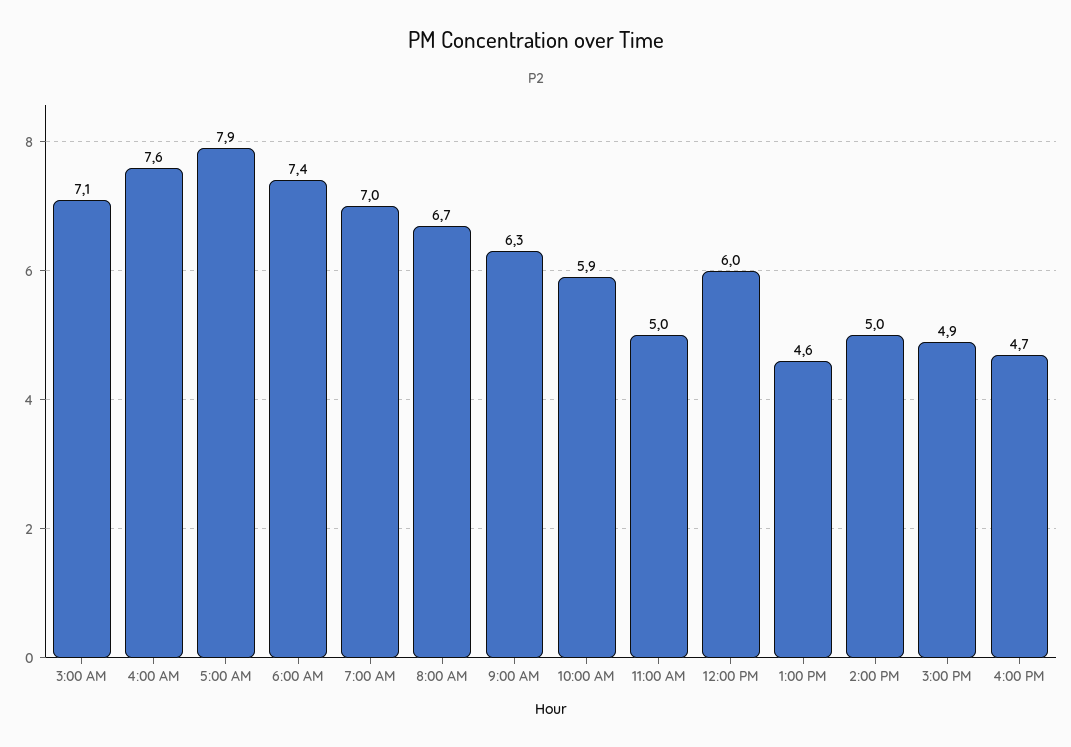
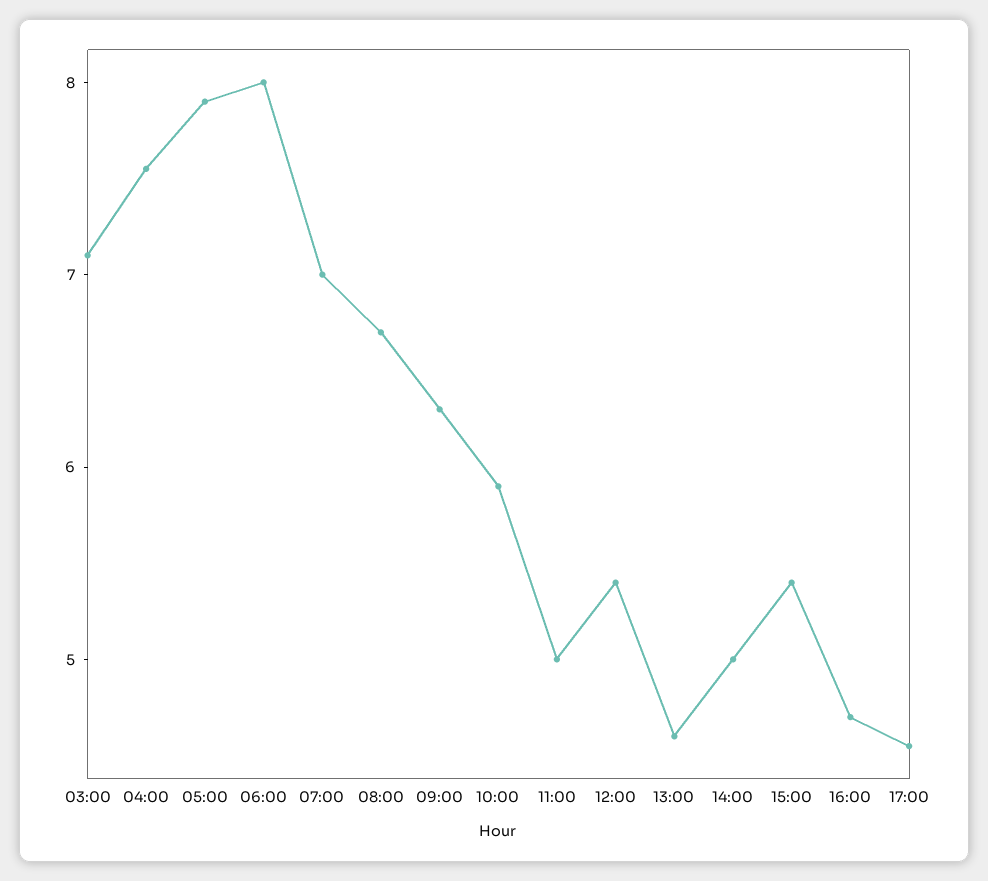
6:00 AM: 7.4 -> 8
12:00 PM: 6 -> 5.4
3:00 PM: 4.9 -> 5.4
17:00: none -> 4.6

